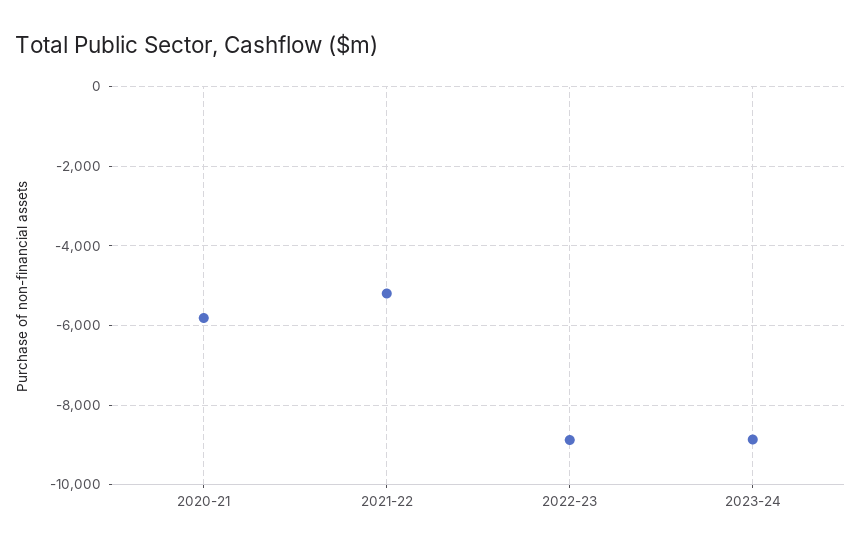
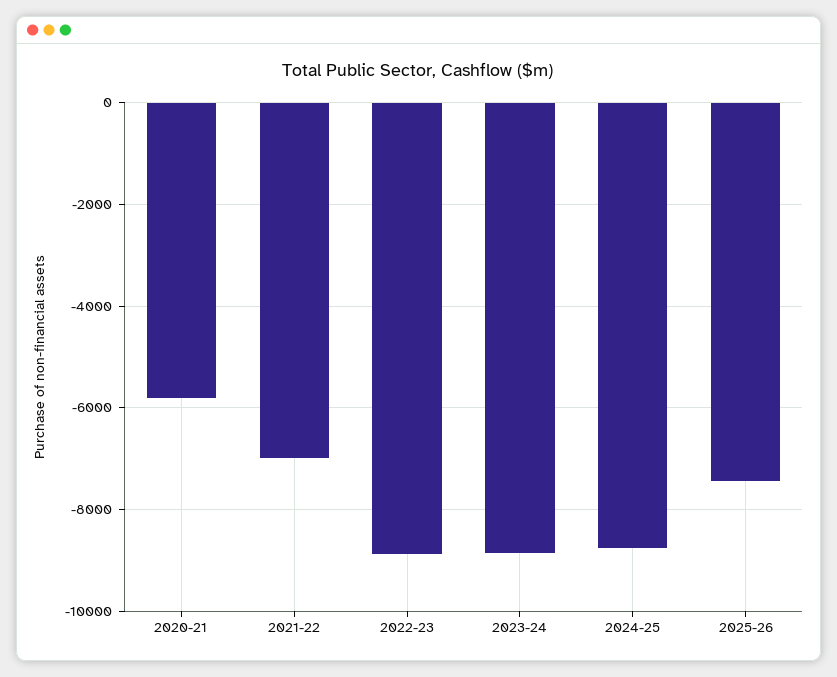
2021-22: -5200 -> -7000
2024-25: none -> -8800
2025-26: none -> -7400

